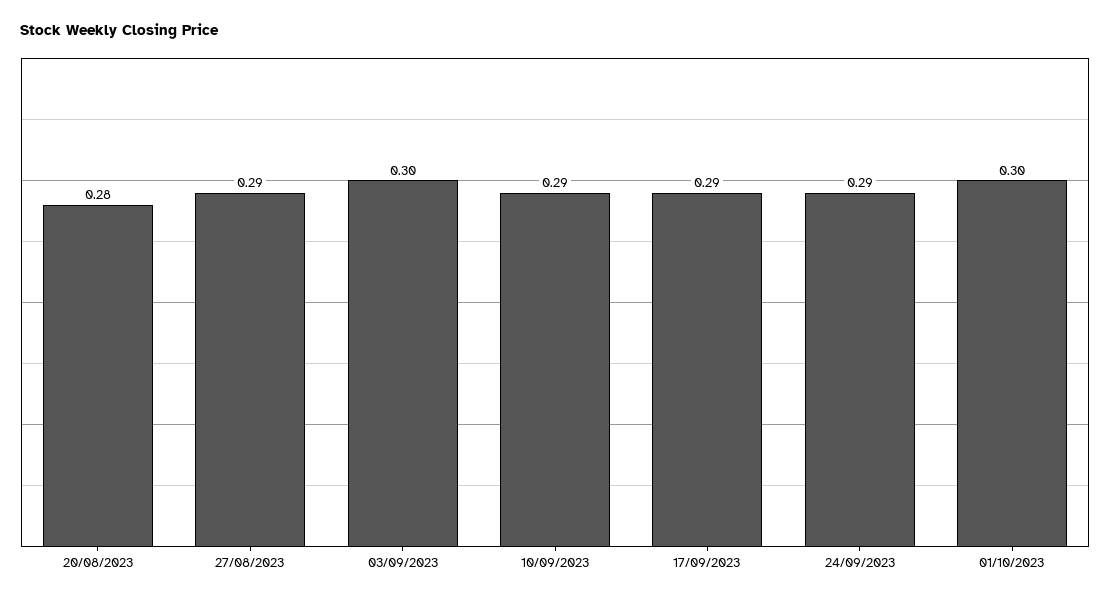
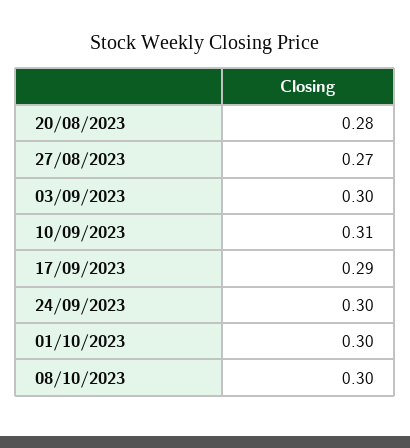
27/08/2023: 0.29 -> 0.27
10/09/2023: 0.29 -> 0.31
24/09/2023: 0.29 -> 0.3
08/10/2023: none -> 0.3

